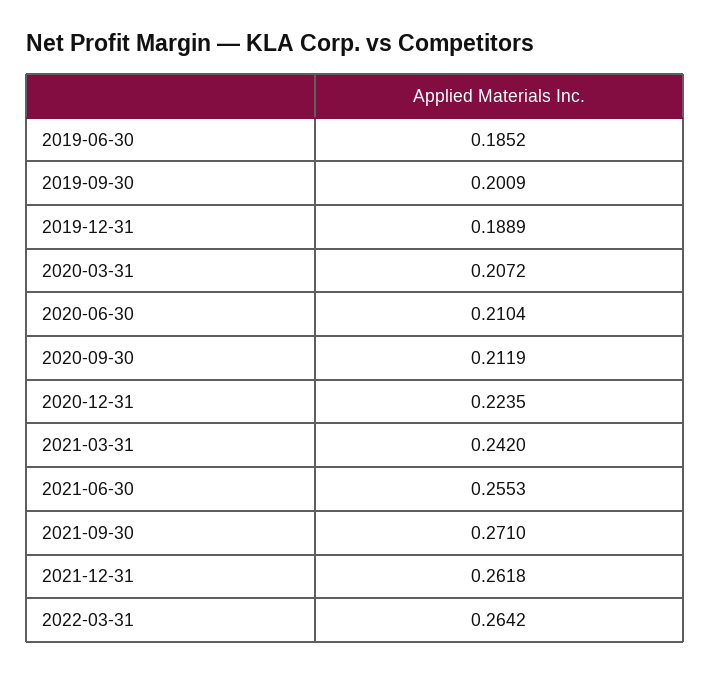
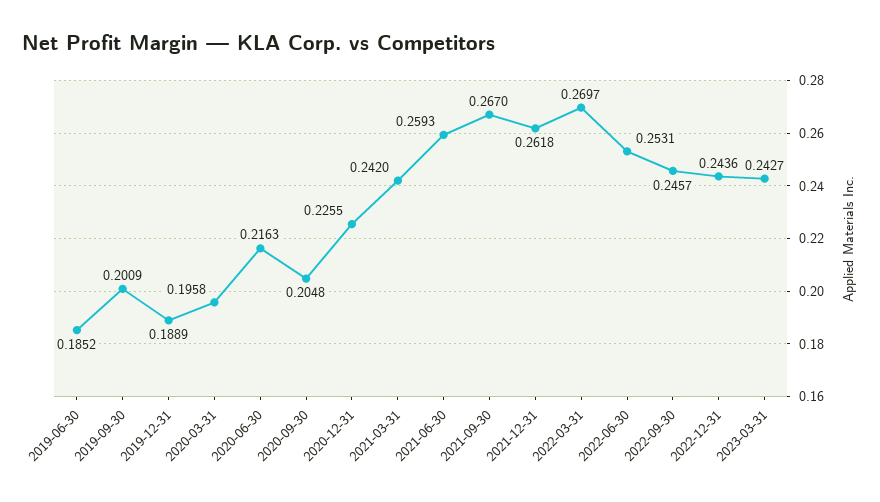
2020-03-31: 0.2072 -> 0.1958
2020-06-30: 0.2104 -> 0.2163
2020-09-30: 0.2119 -> 0.2048
2020-12-31: 0.2235 -> 0.2255
2021-06-30: 0.2553 -> 0.2593
2021-09-30: 0.271 -> 0.267
2022-03-31: 0.2642 -> 0.2697
2022-06-30: none -> 0.2531
2022-09-30: none -> 0.2457
2022-12-31: none -> 0.2436
2023-03-31: none -> 0.2427

